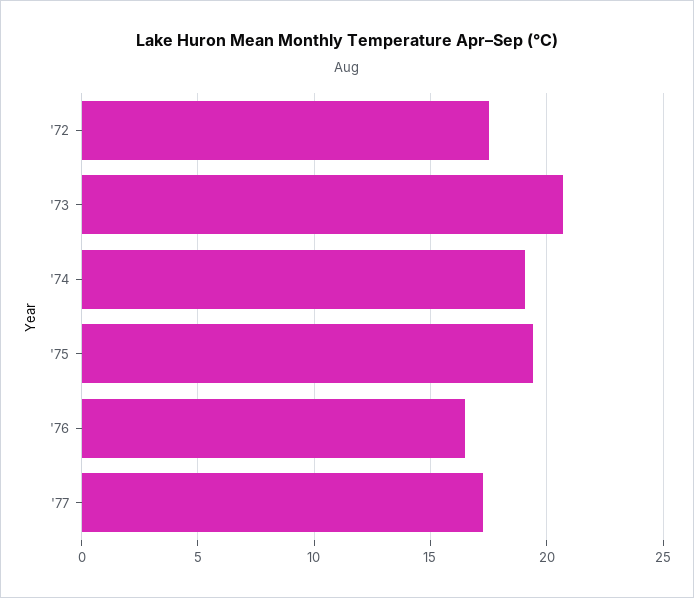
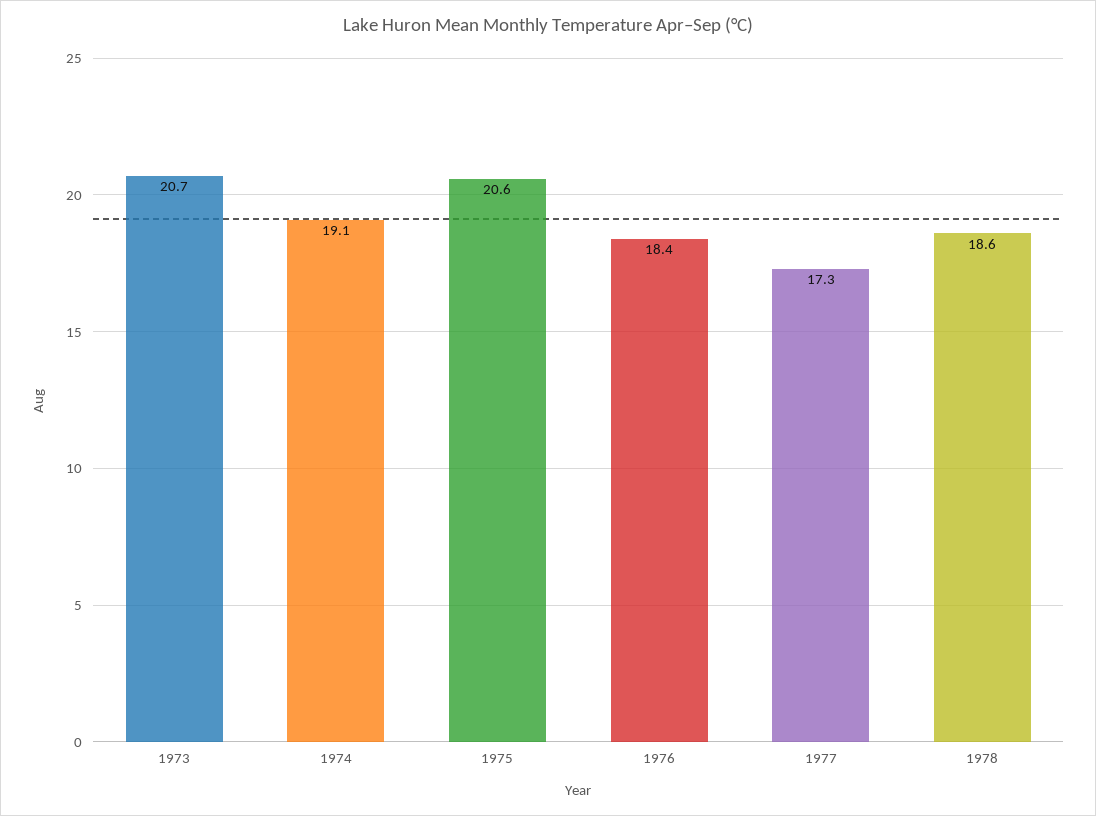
'72: 17.5 -> none
'75: 19.5 -> 20.6
'76: 16.5 -> 18.4
1978: none -> 18.6

